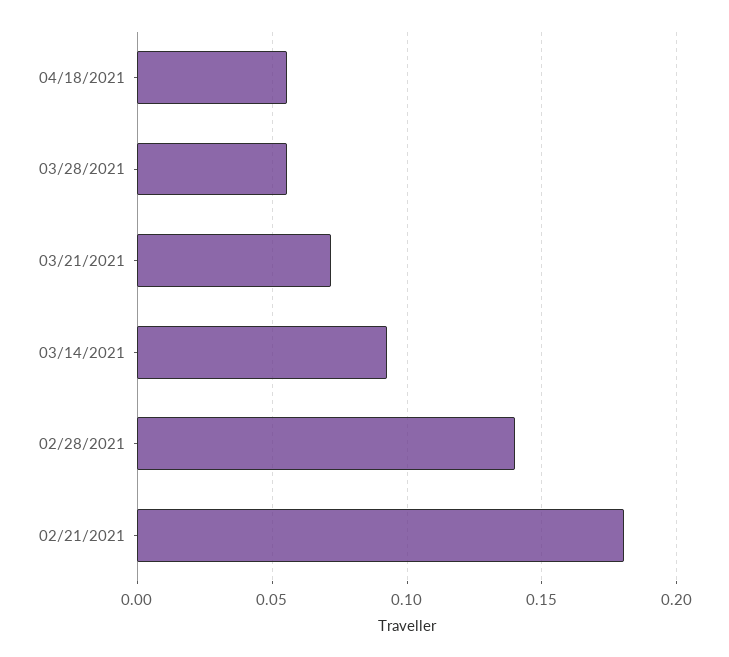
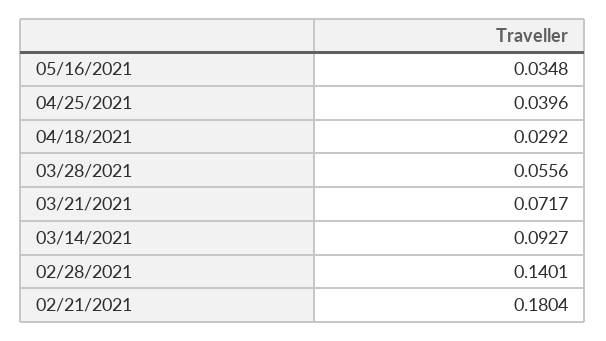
04/18/2021: 0.055 -> 0.0292
05/16/2021: none -> 0.0348
04/25/2021: none -> 0.0396

